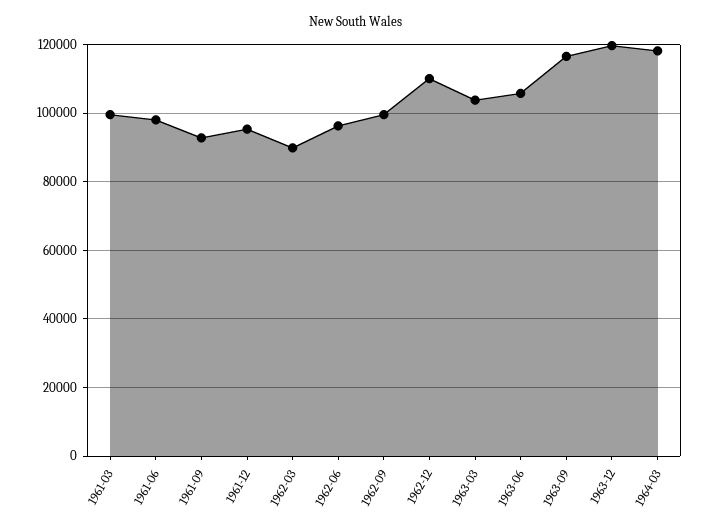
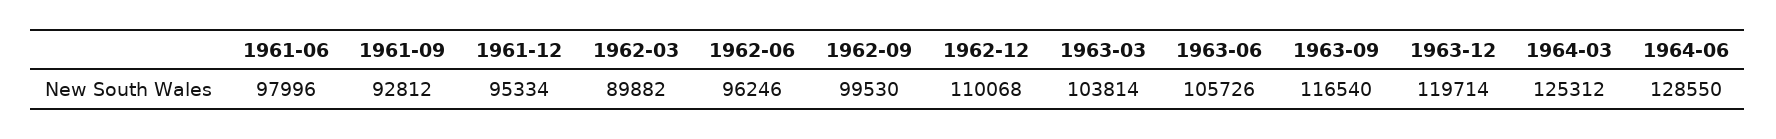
1961-03: 100000 -> none
1964-03: 118000 -> 125312
1964-06: none -> 128550

